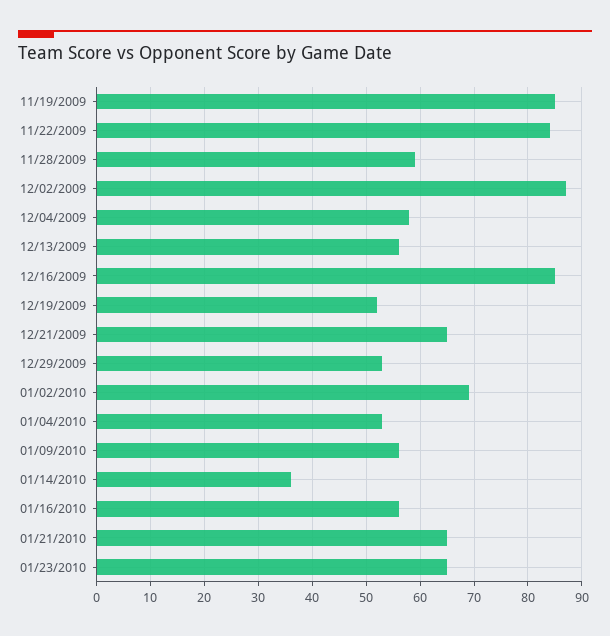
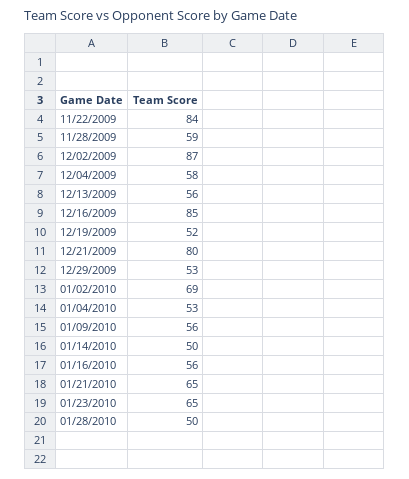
11/19/2009: 85 -> none
12/21/2009: 65 -> 80
01/14/2010: 35 -> 50
01/28/2010: none -> 50

